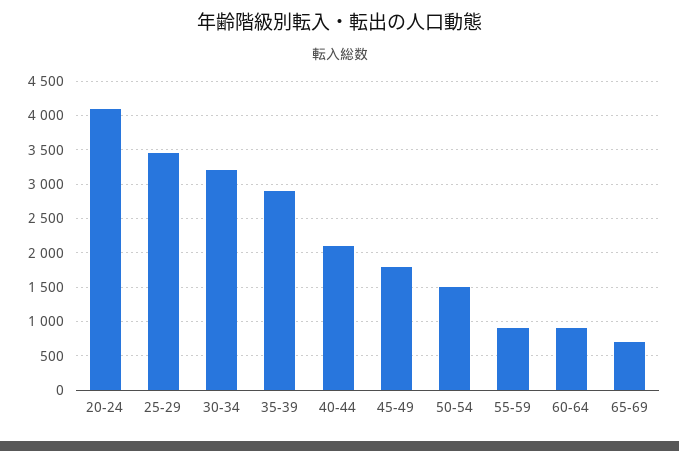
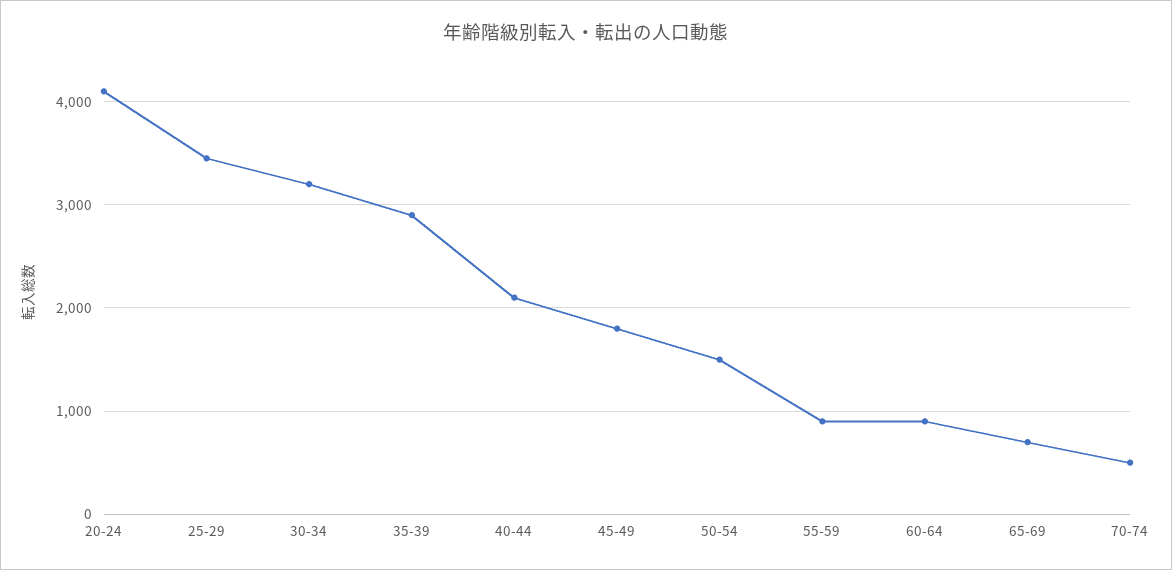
70-74: none -> 500

